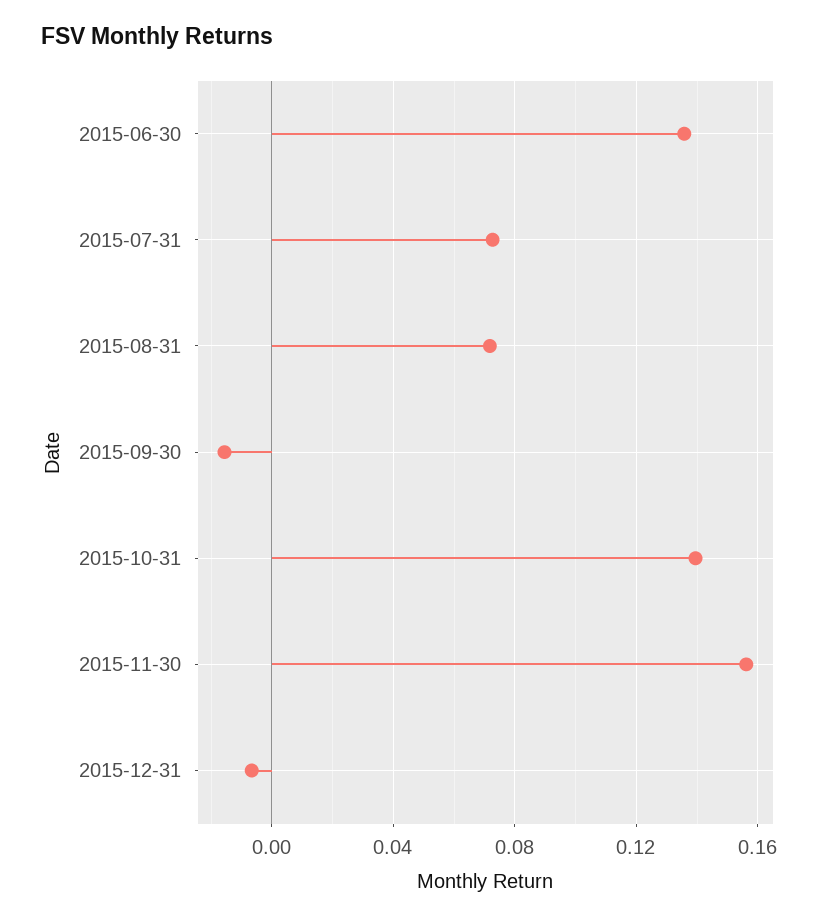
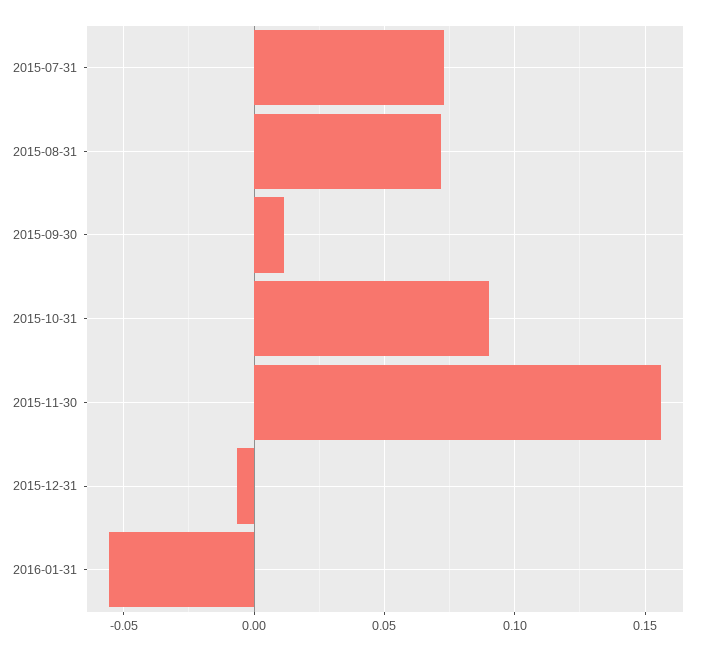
2015-06-30: 0.135 -> none
2015-09-30: -0.015 -> 0.01
2015-10-31: 0.14 -> 0.09
2016-01-31: none -> -0.055

